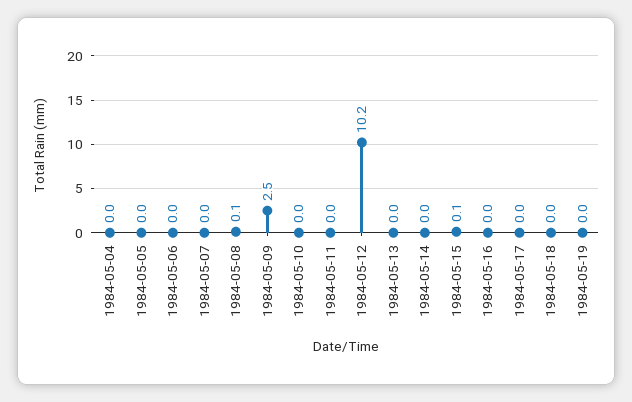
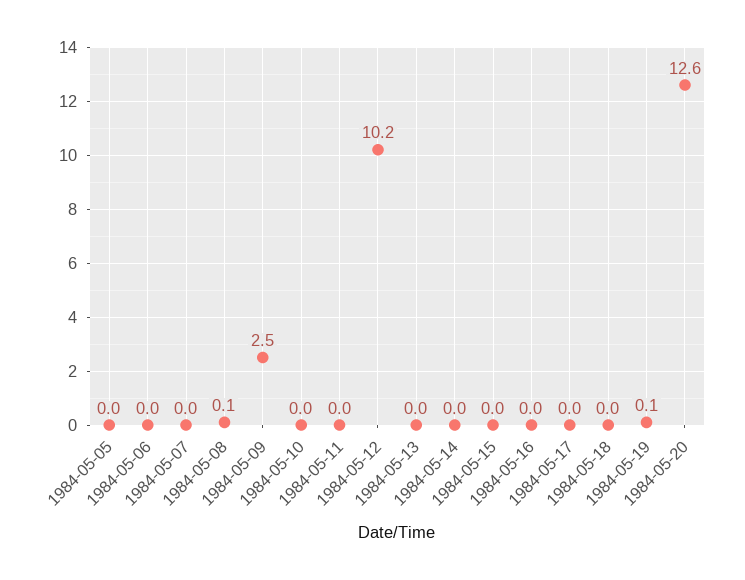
1984-05-04: 0 -> none
1984-05-15: 0.1 -> 0
1984-05-19: 0 -> 0.1
1984-05-20: none -> 12.6

